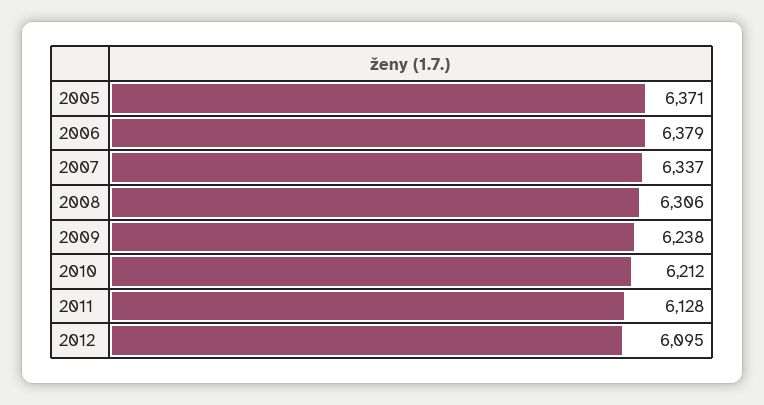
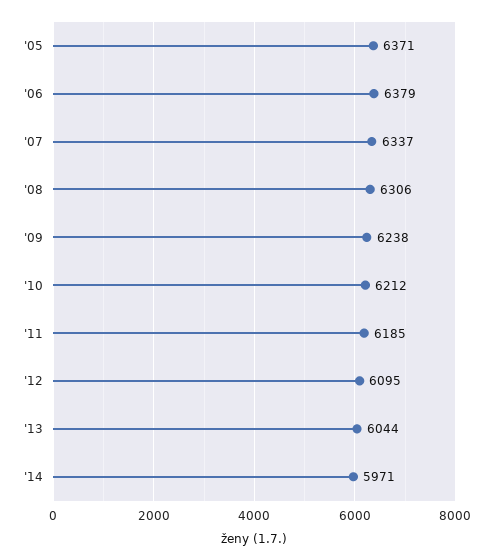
2011: 6128 -> 6185
'13: none -> 6044
'14: none -> 5971

